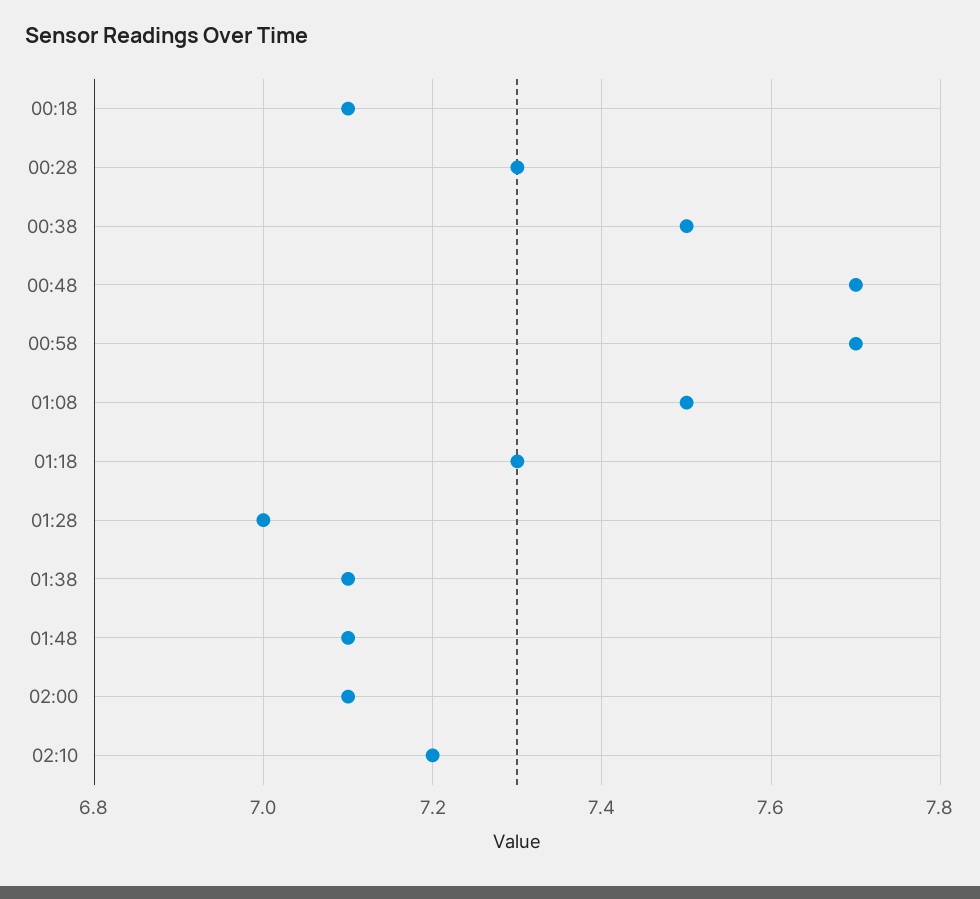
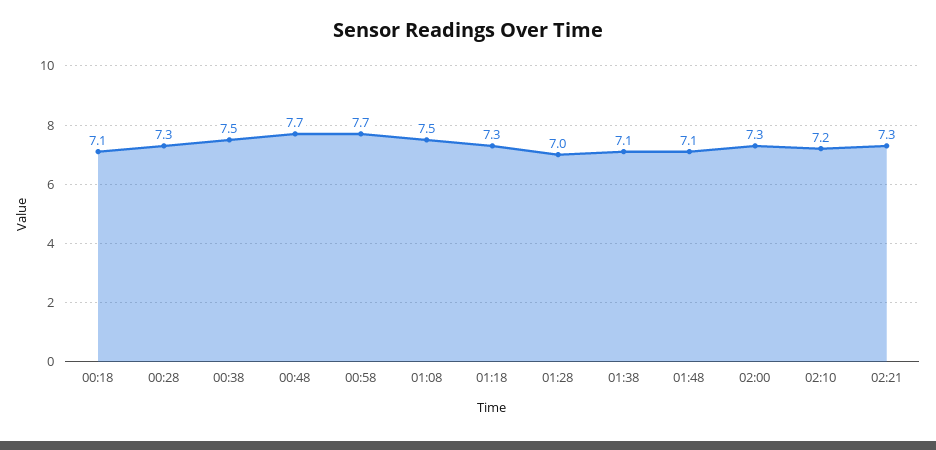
02:00: 7.1 -> 7.3
02:21: none -> 7.3

